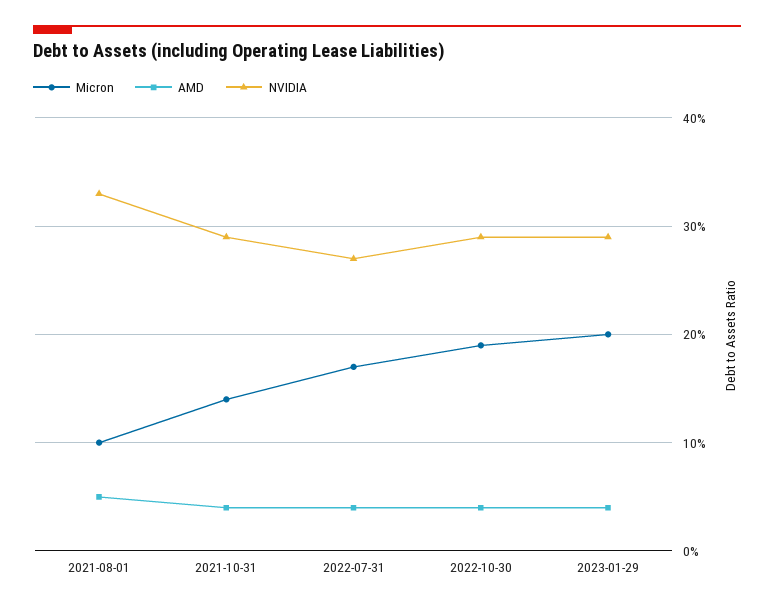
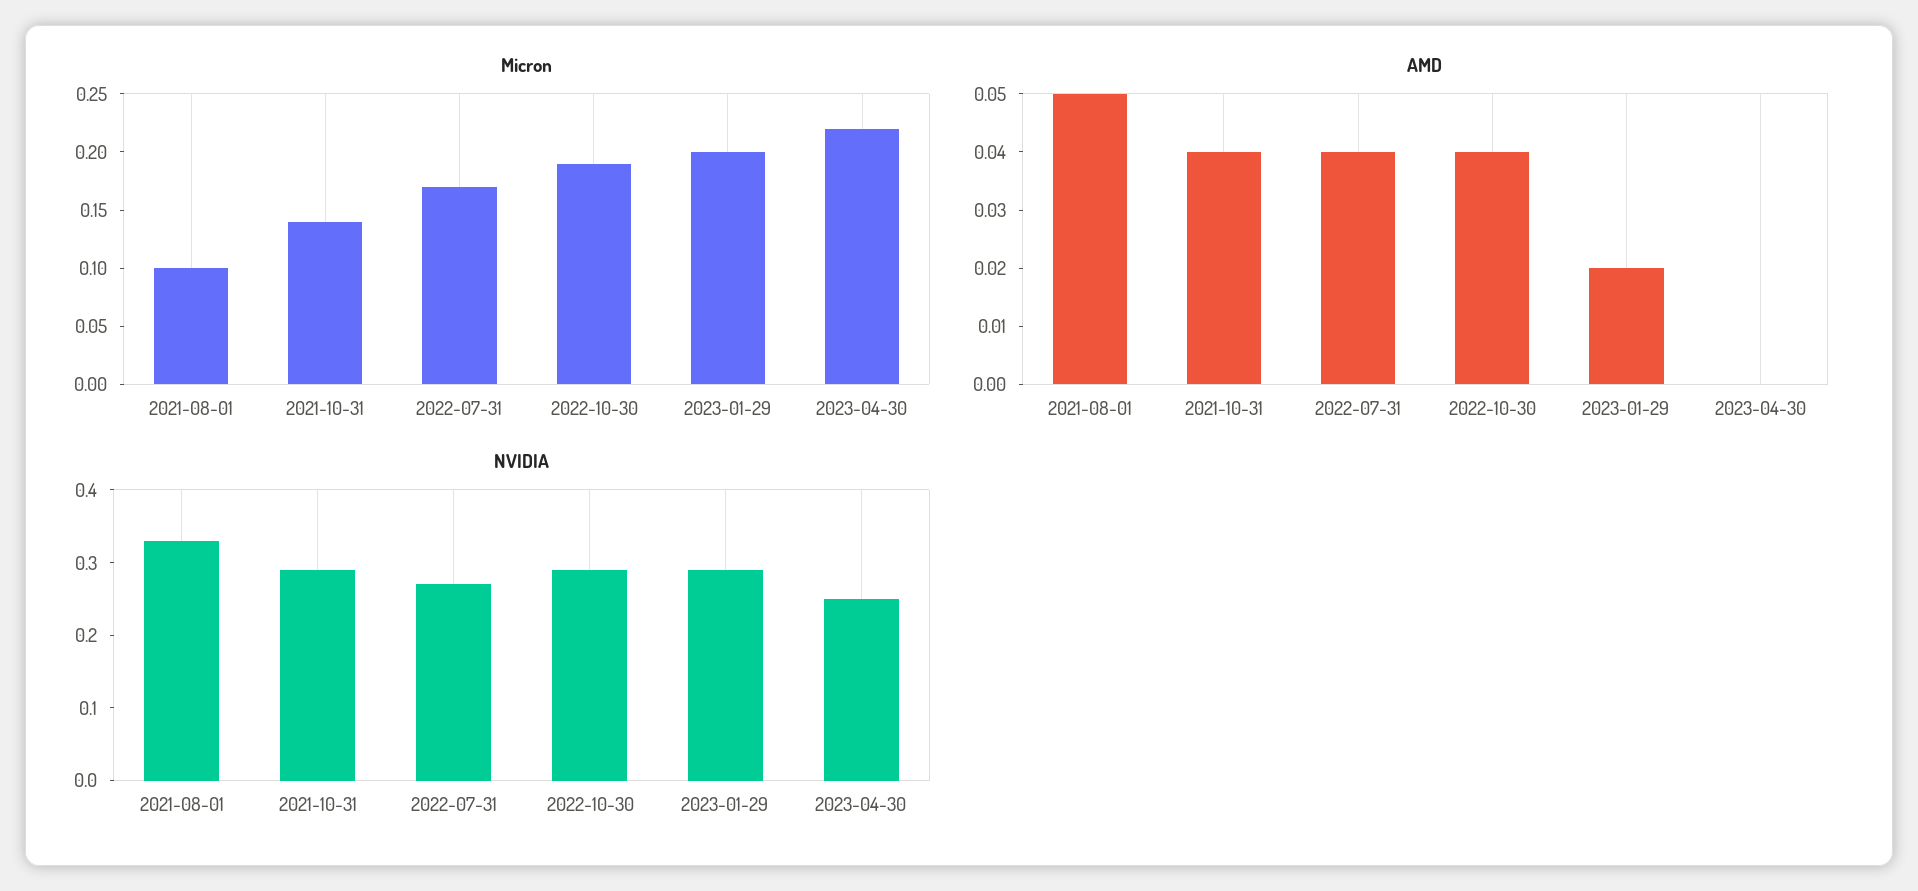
AMD, 2023-01-29: 0.04 -> 0.02
Micron, 2023-04-30: none -> 0.22
AMD, 2023-04-30: none -> 0
NVIDIA, 2023-04-30: none -> 0.25

